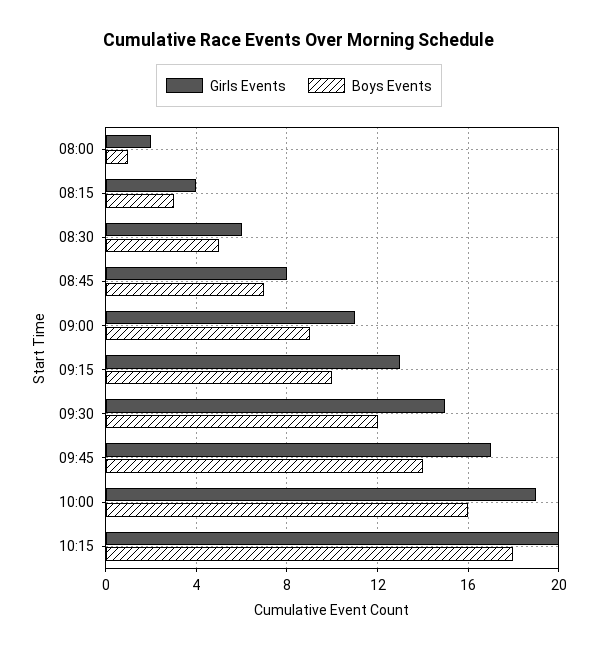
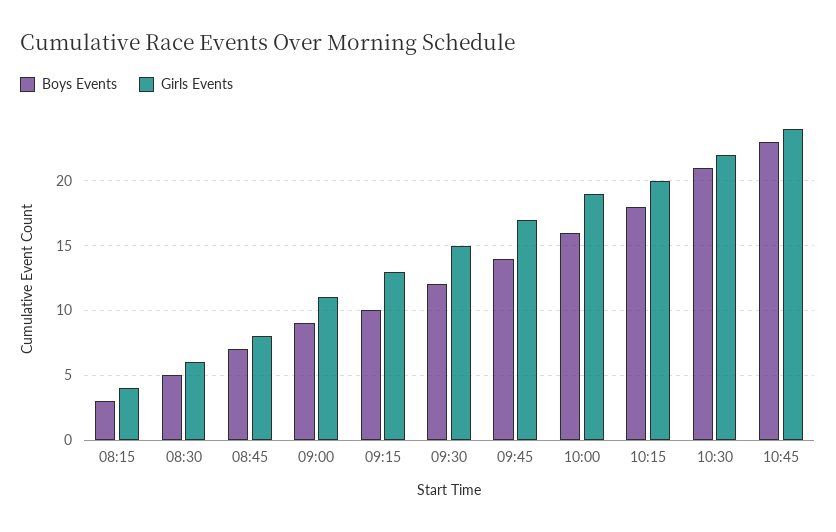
Girls Events, 08:00: 2 -> none
Boys Events, 08:00: 1 -> none
Boys Events, 10:30: none -> 21
Girls Events, 10:30: none -> 22
Boys Events, 10:45: none -> 23
Girls Events, 10:45: none -> 24

